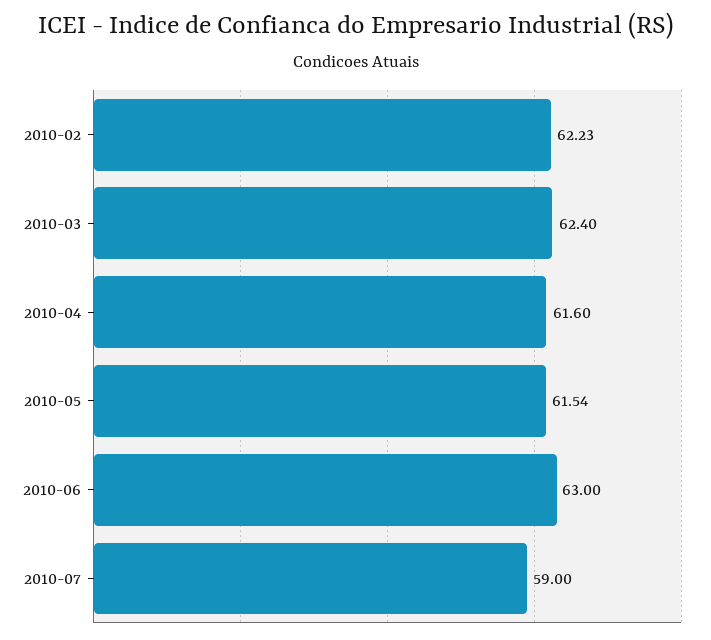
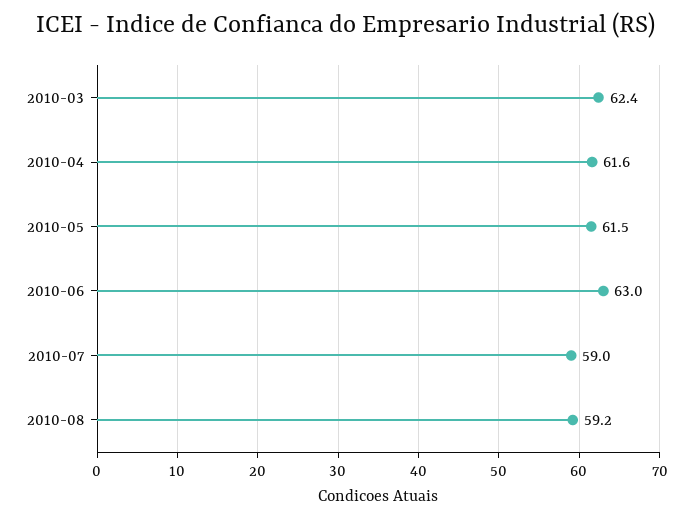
2010-02: 62.23 -> none
2010-08: none -> 59.2

